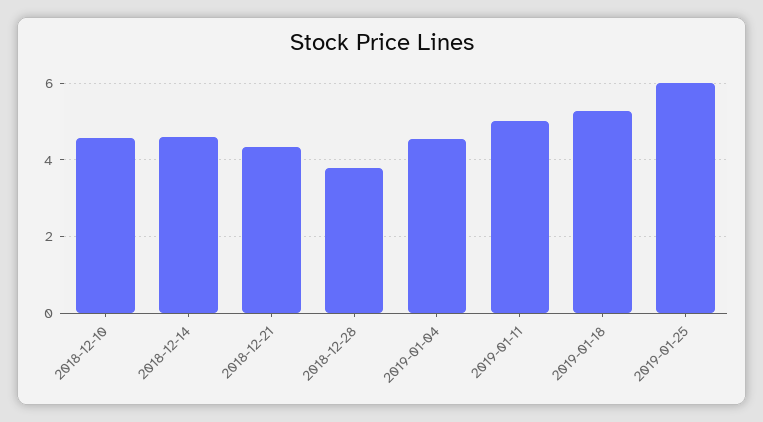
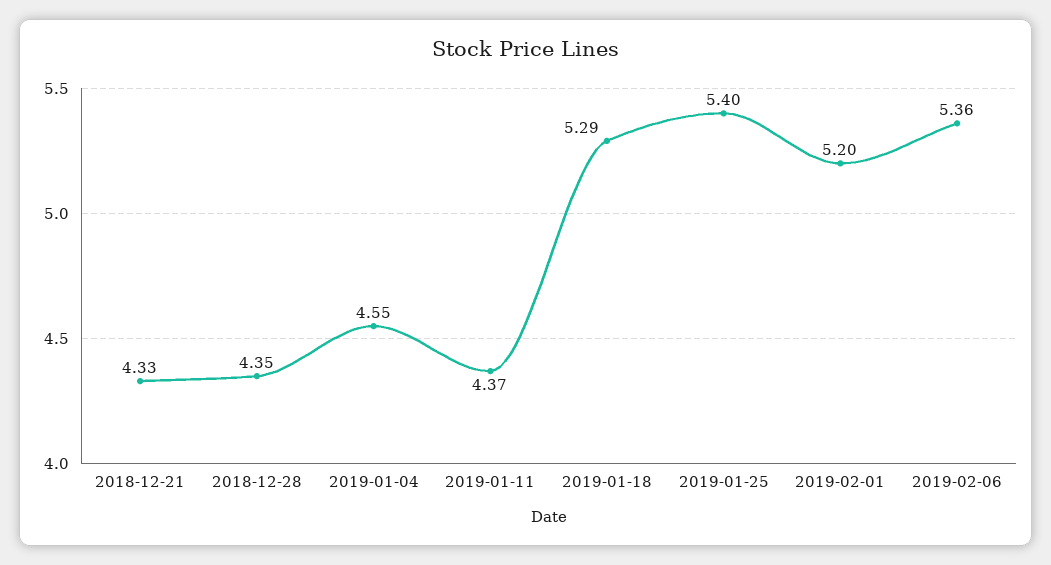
2018-12-10: 4.6 -> none
2018-12-14: 4.6 -> none
2018-12-28: 3.8 -> 4.35
2019-01-11: 5 -> 4.37
2019-01-25: 6 -> 5.4
2019-02-01: none -> 5.2
2019-02-06: none -> 5.36

